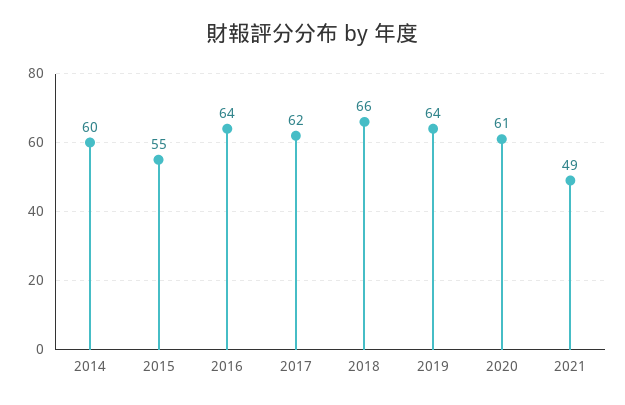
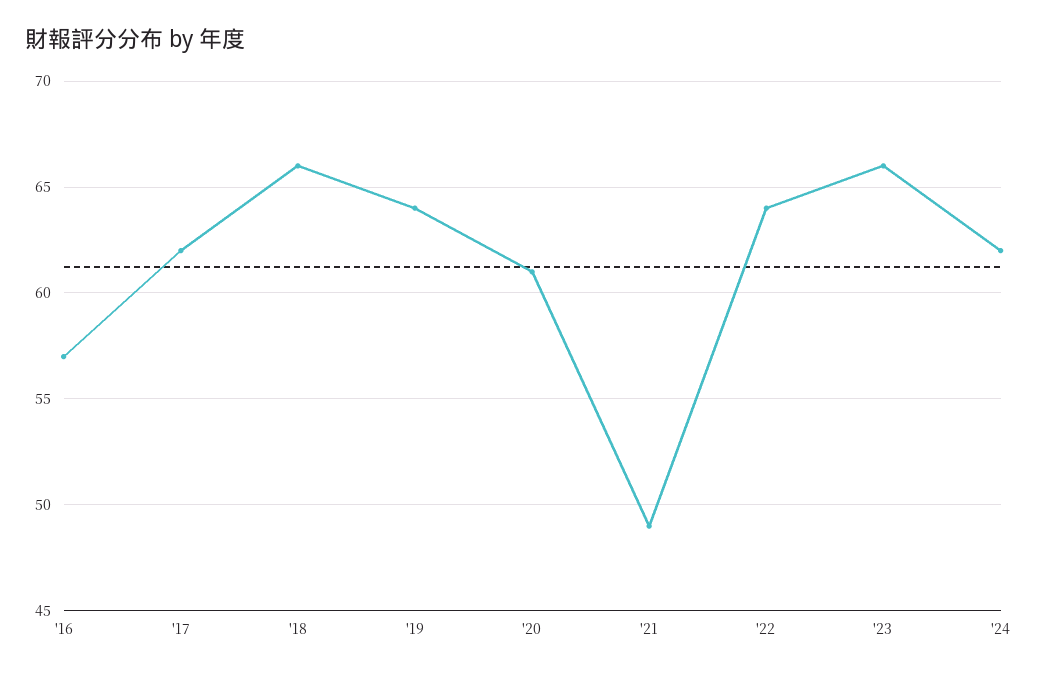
2014: 60 -> none
2015: 55 -> none
2016: 64 -> 57
'22: none -> 64
'23: none -> 66
'24: none -> 62

